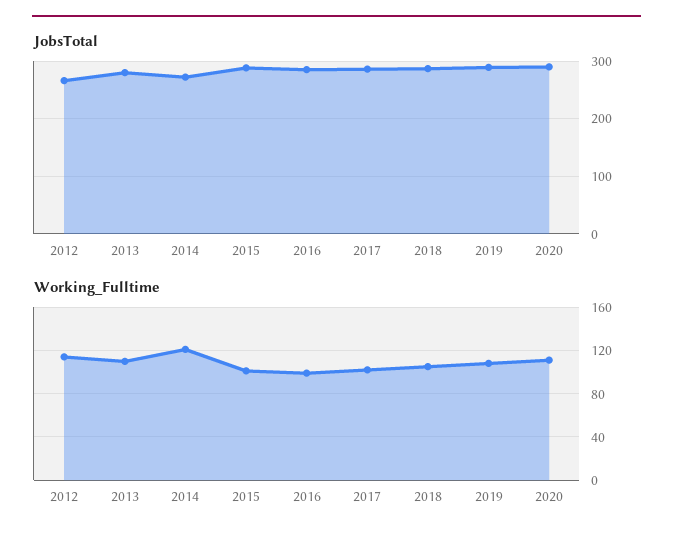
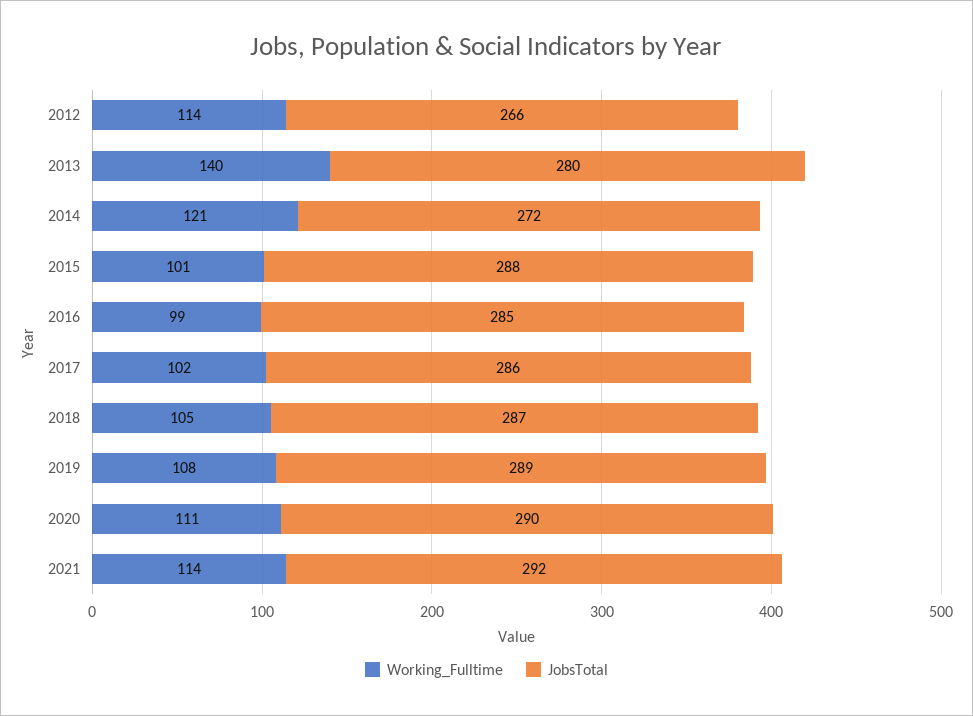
Working_Fulltime, 2013: 110 -> 140
Working_Fulltime, 2021: none -> 114
JobsTotal, 2021: none -> 292

